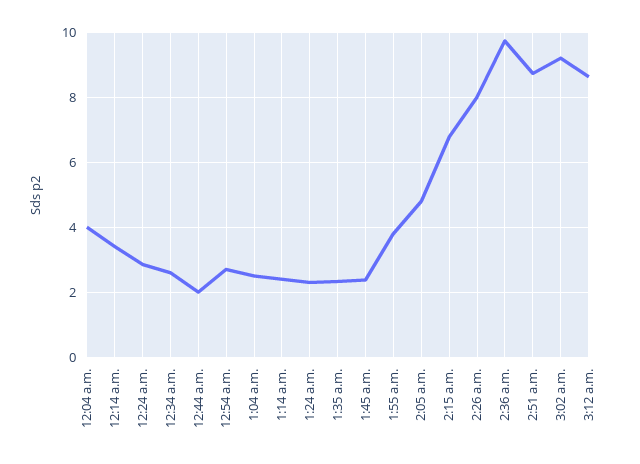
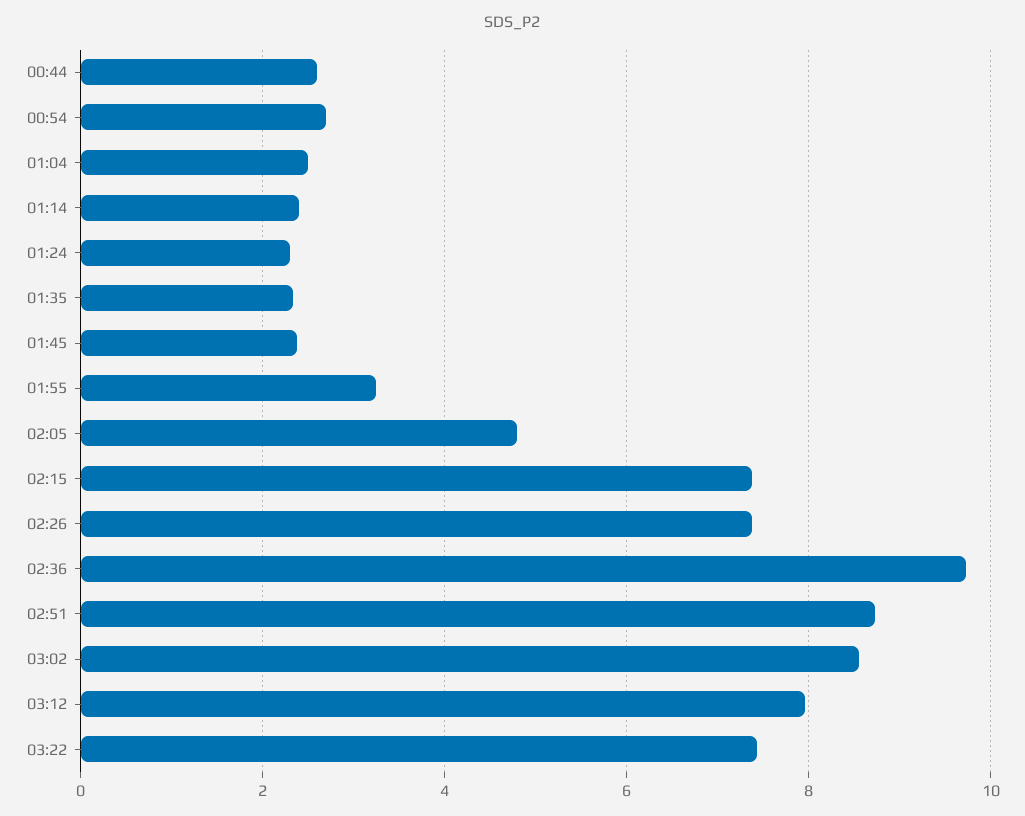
12:04 a.m.: 4 -> none
12:14 a.m.: 3.4 -> none
12:24 a.m.: 2.8 -> none
12:34 a.m.: 2.6 -> none
12:44 a.m.: 2 -> 2.6
1:55 a.m.: 3.8 -> 3.2
2:15 a.m.: 6.8 -> 7.4
2:26 a.m.: 8 -> 7.4
3:02 a.m.: 9.2 -> 8.6
3:12 a.m.: 8.6 -> 8
03:22: none -> 7.4

